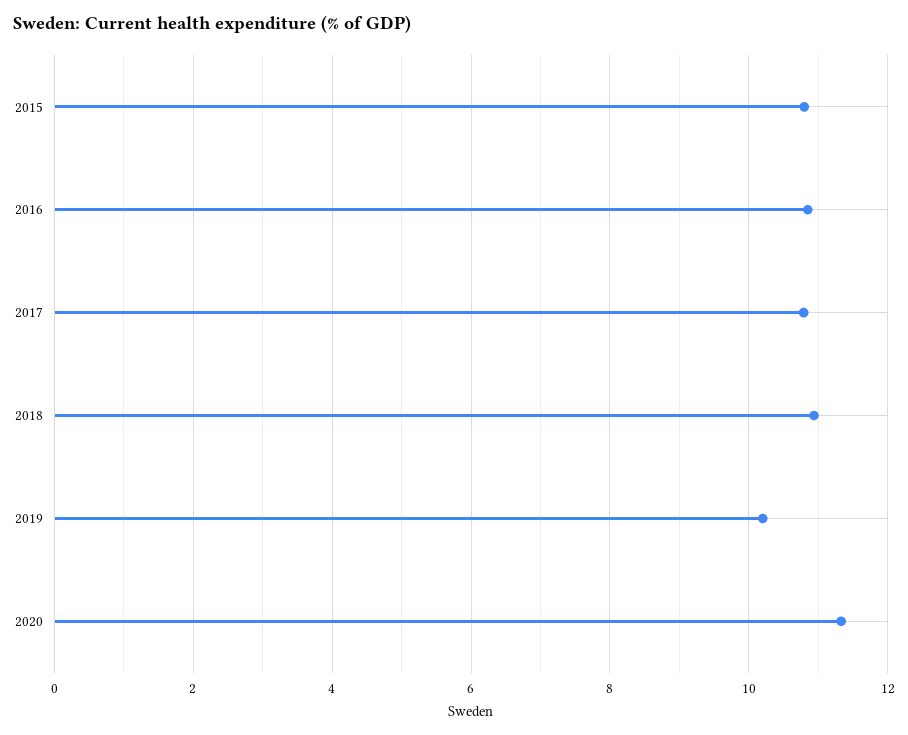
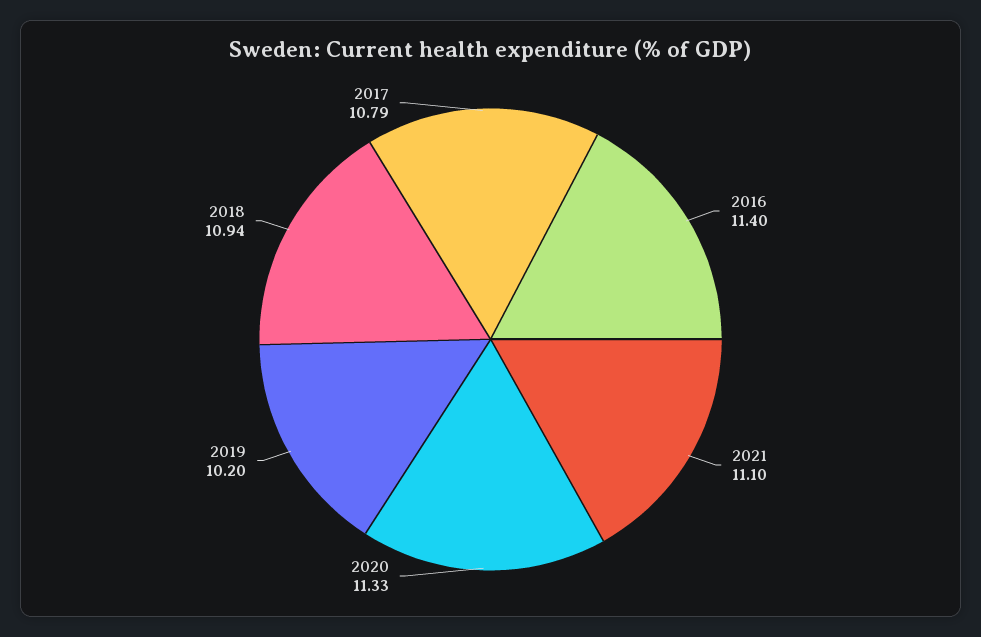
2015: 10.8 -> none
2016: 10.8 -> 11.4
2021: none -> 11.1

